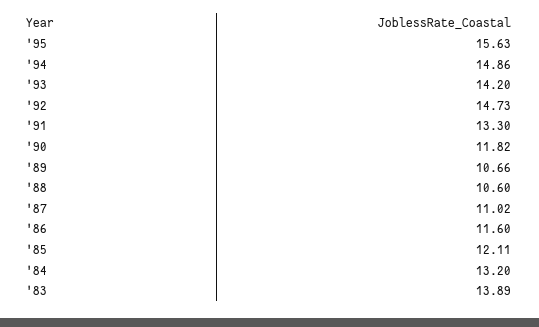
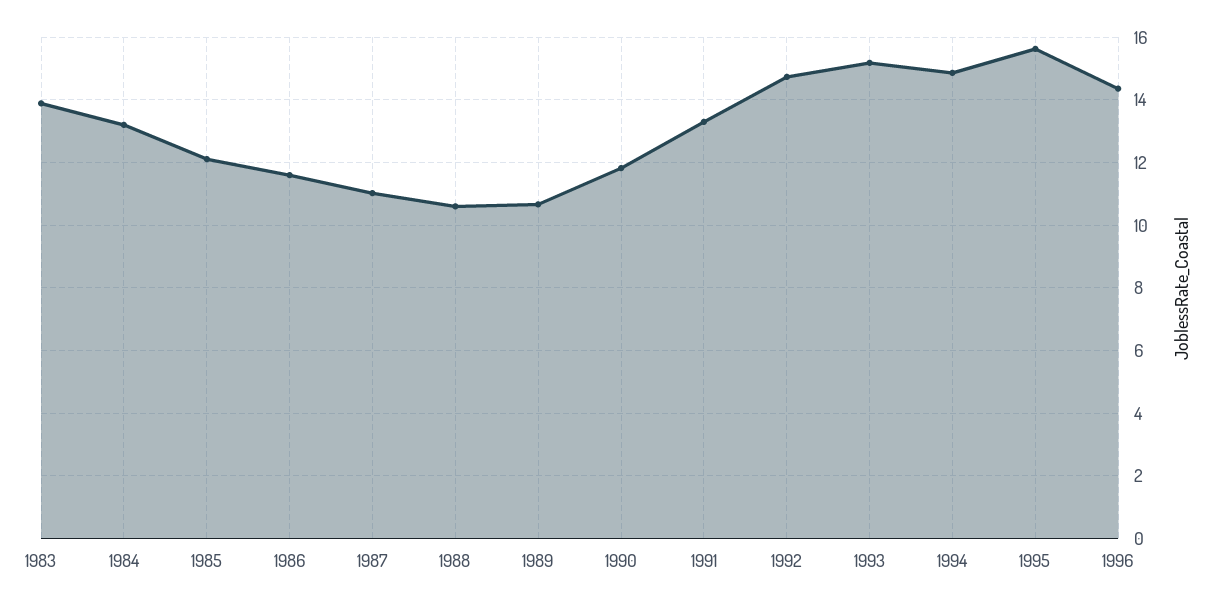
'93: 14.2 -> 15.2
1996: none -> 14.4

